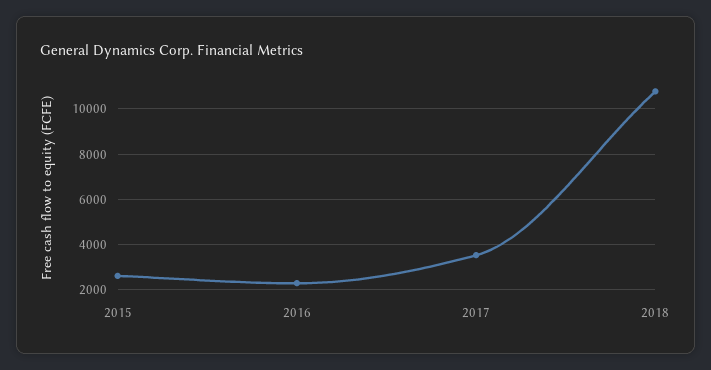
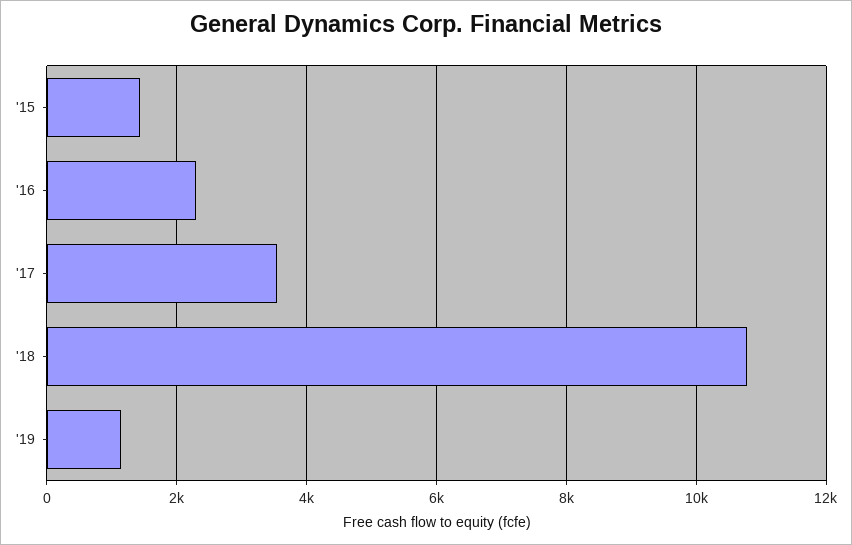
2015: 2500 -> 1400
'19: none -> 1200

